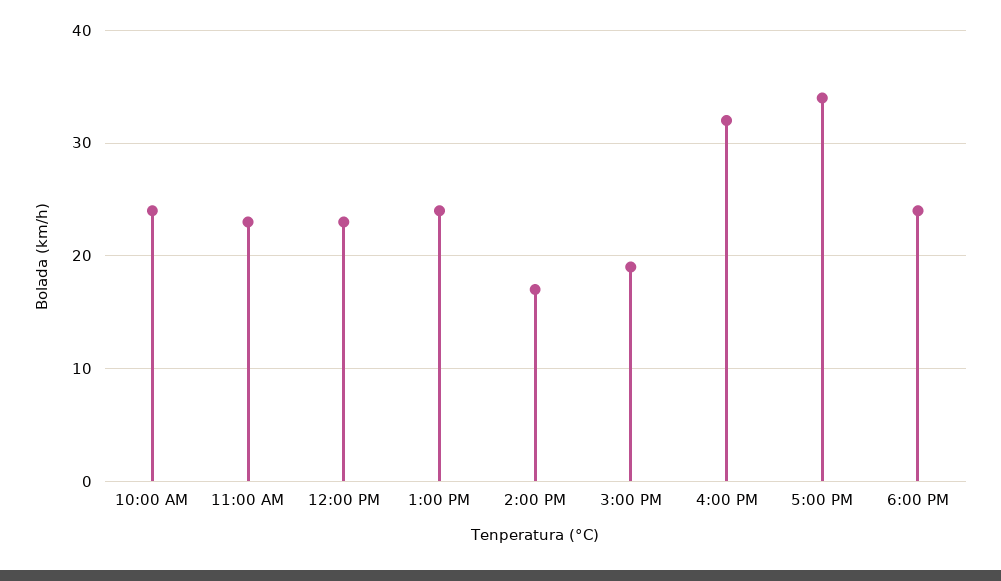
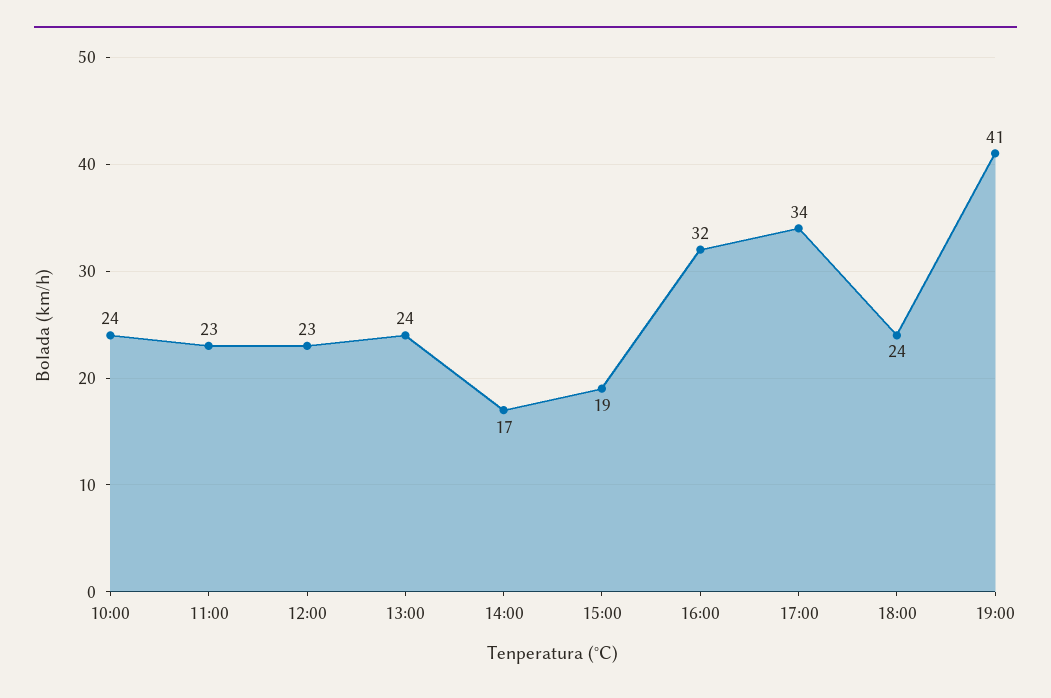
19:00: none -> 41

